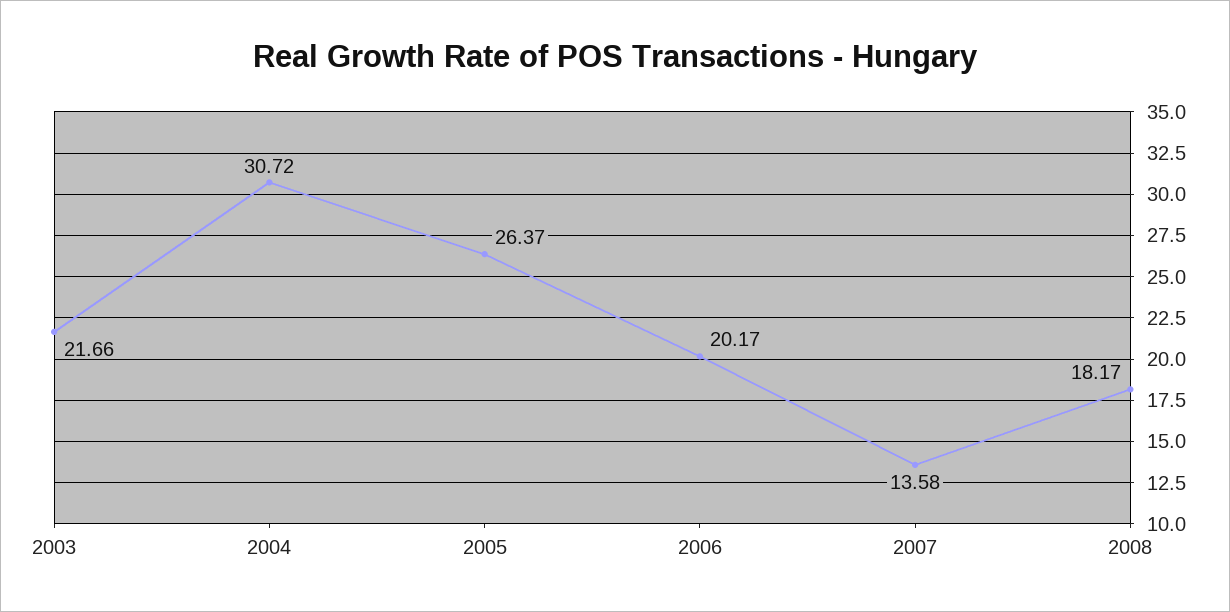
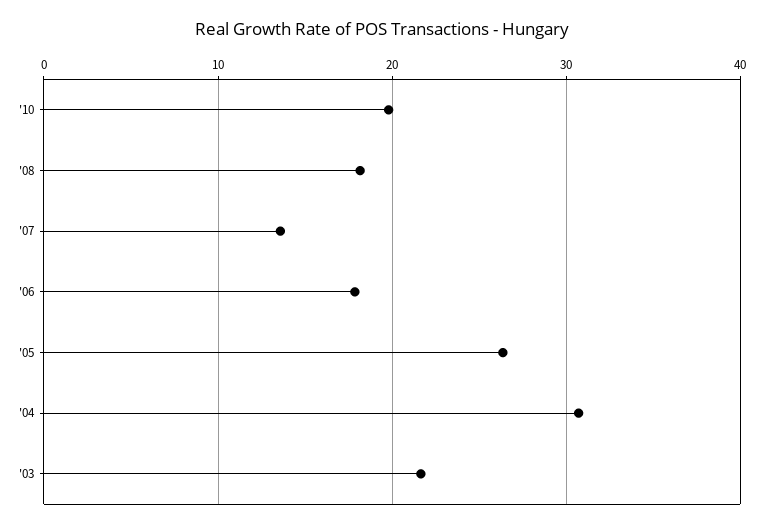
2006: 20.17 -> 18
'10: none -> 20

